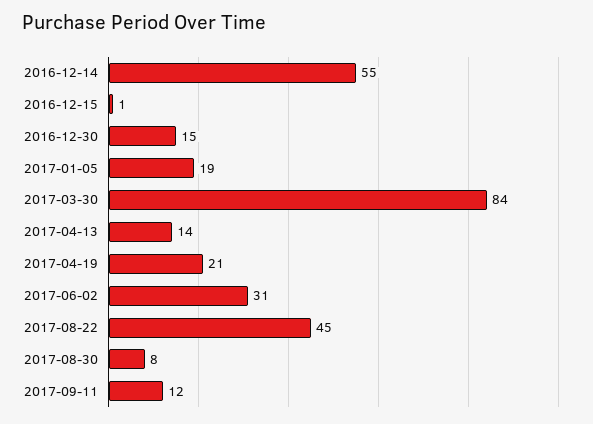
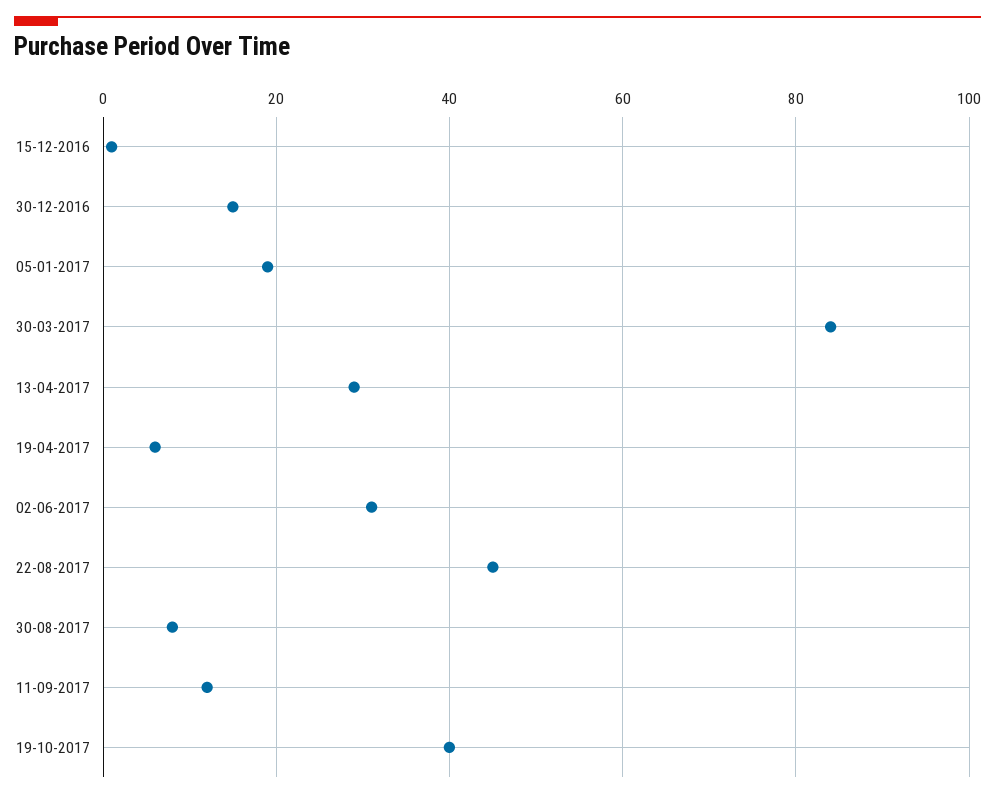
2016-12-14: 55 -> none
2017-04-13: 14 -> 30
2017-04-19: 21 -> 5
19-10-2017: none -> 40

